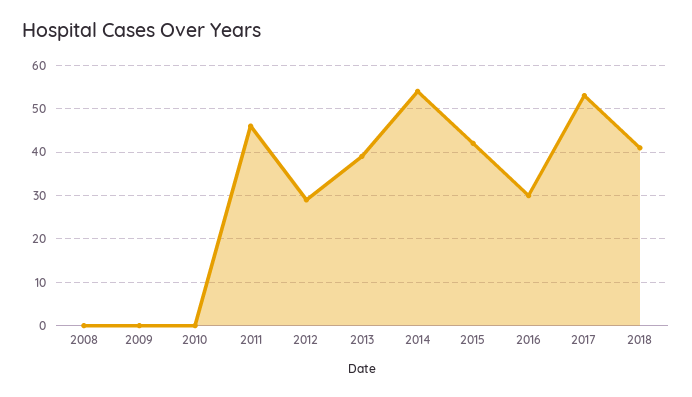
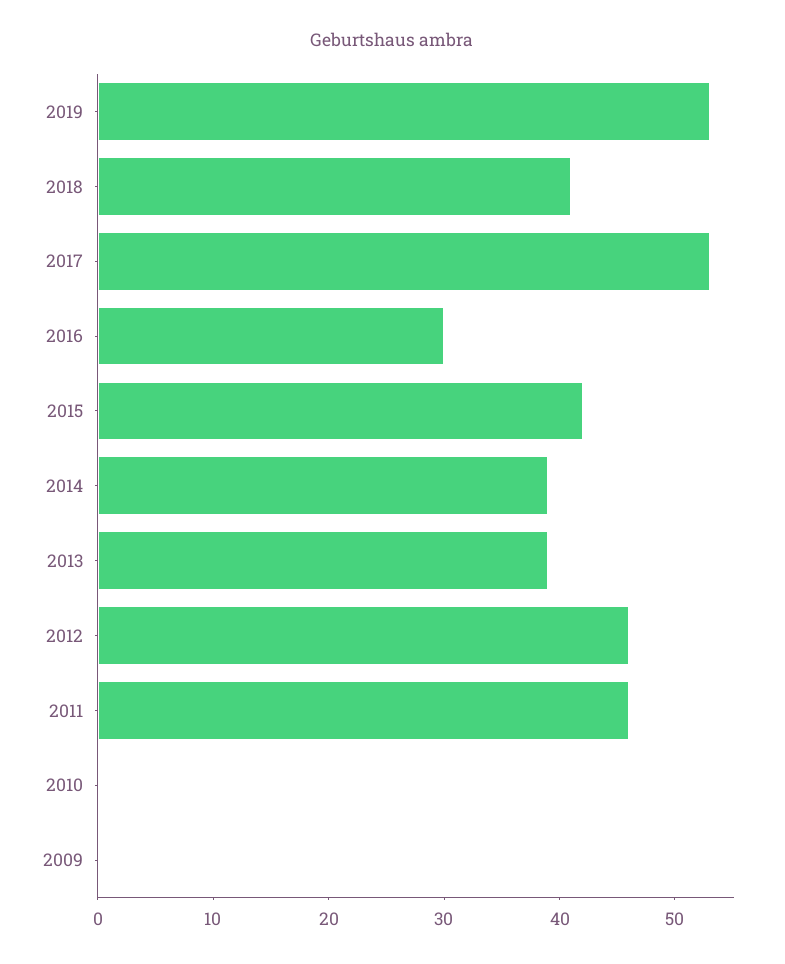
2008: 0 -> none
2012: 30 -> 46
2014: 55 -> 39
2019: none -> 53

